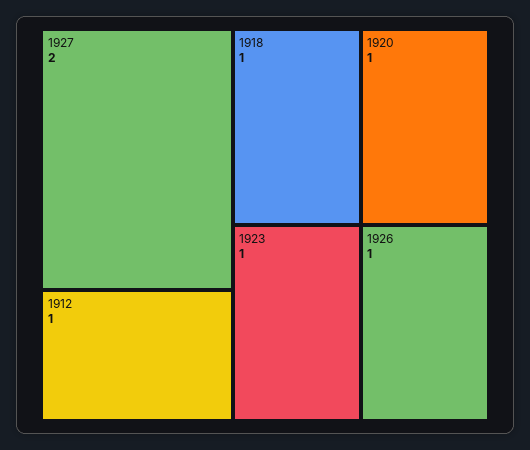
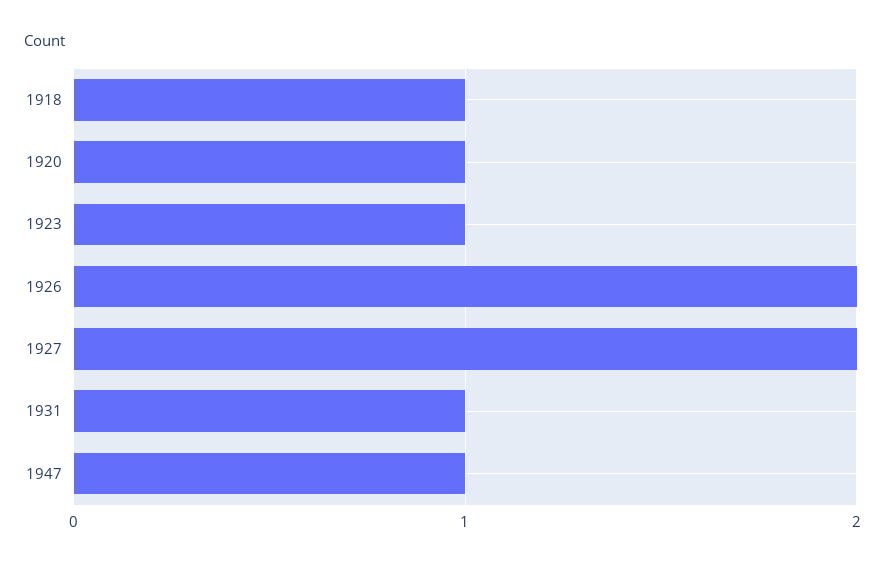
1912: 1 -> none
1926: 1 -> 2
1931: none -> 1
1947: none -> 1

